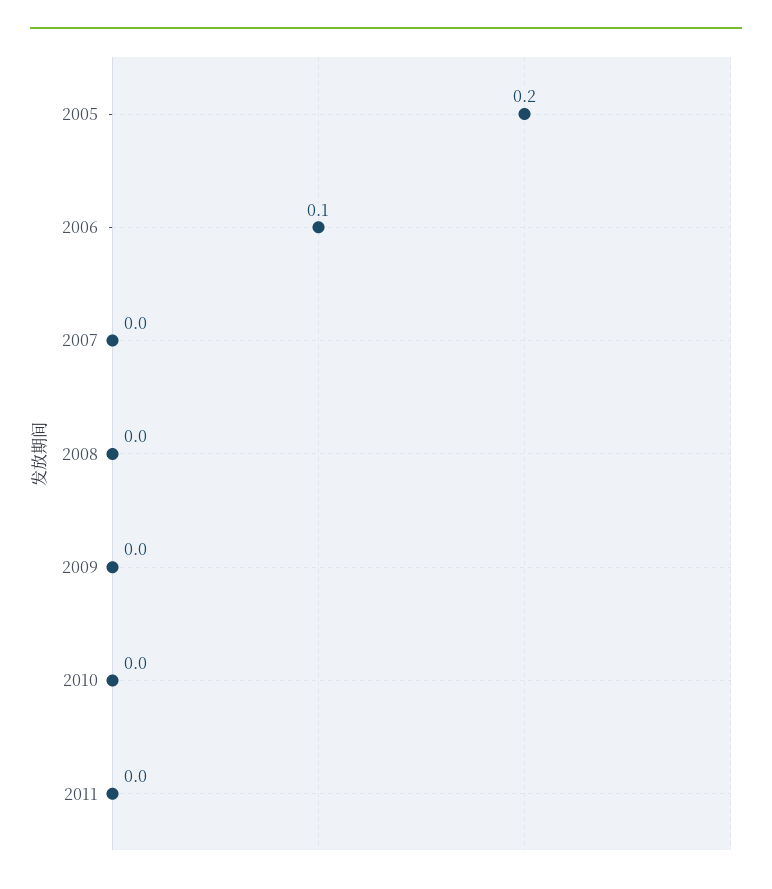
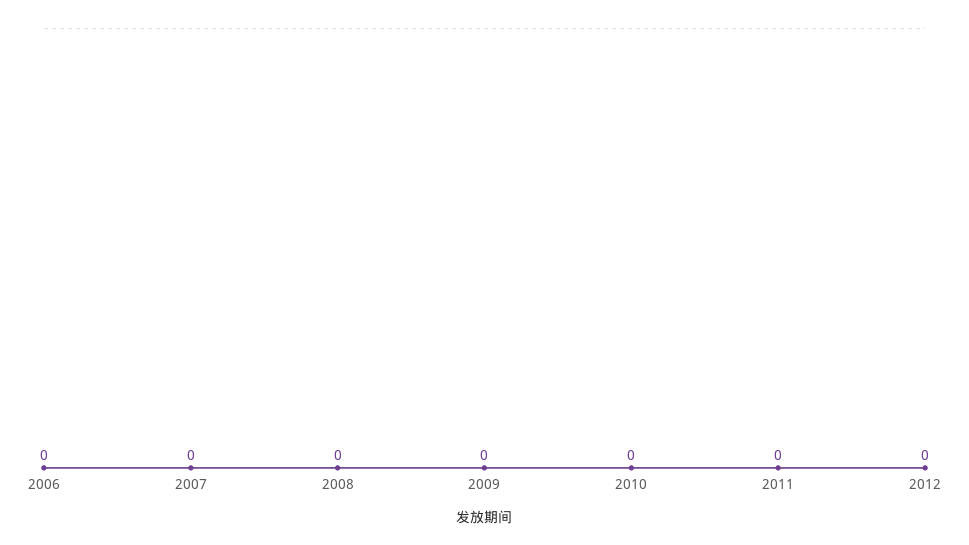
2005: 0.2 -> none
2006: 0.1 -> 0
2012: none -> 0

